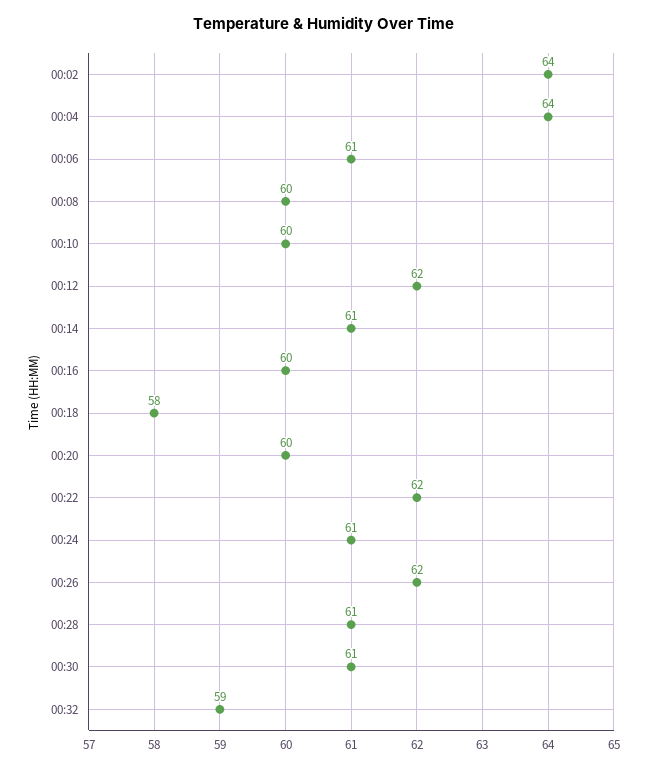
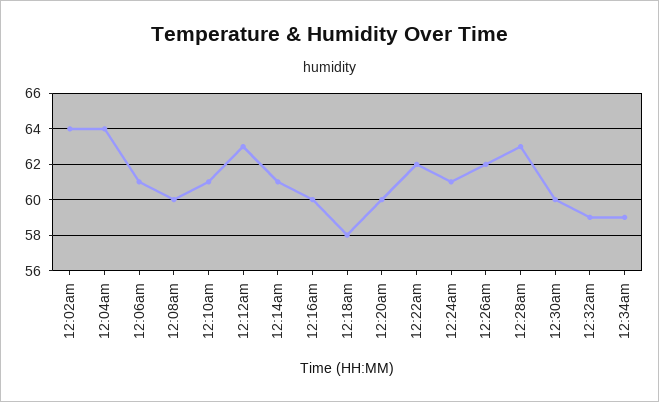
00:10: 60 -> 61
00:12: 62 -> 63
00:28: 61 -> 63
00:30: 61 -> 60
12:34am: none -> 59

